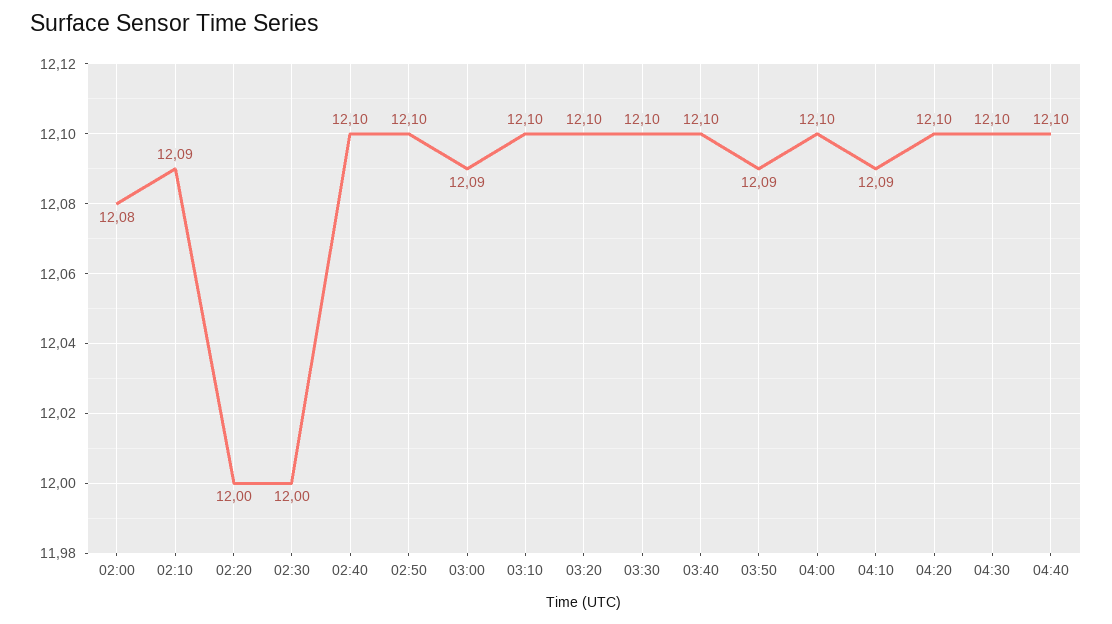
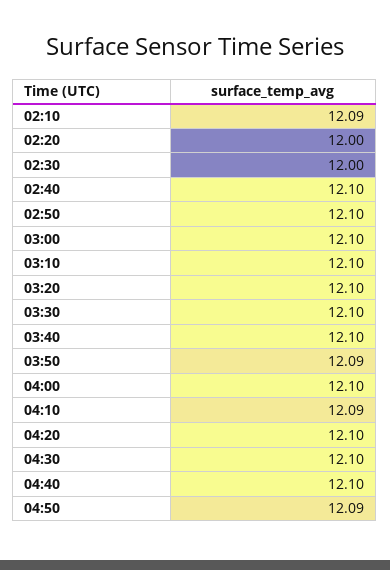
02:00: 12.08 -> none
03:00: 12.09 -> 12.1
04:50: none -> 12.09

